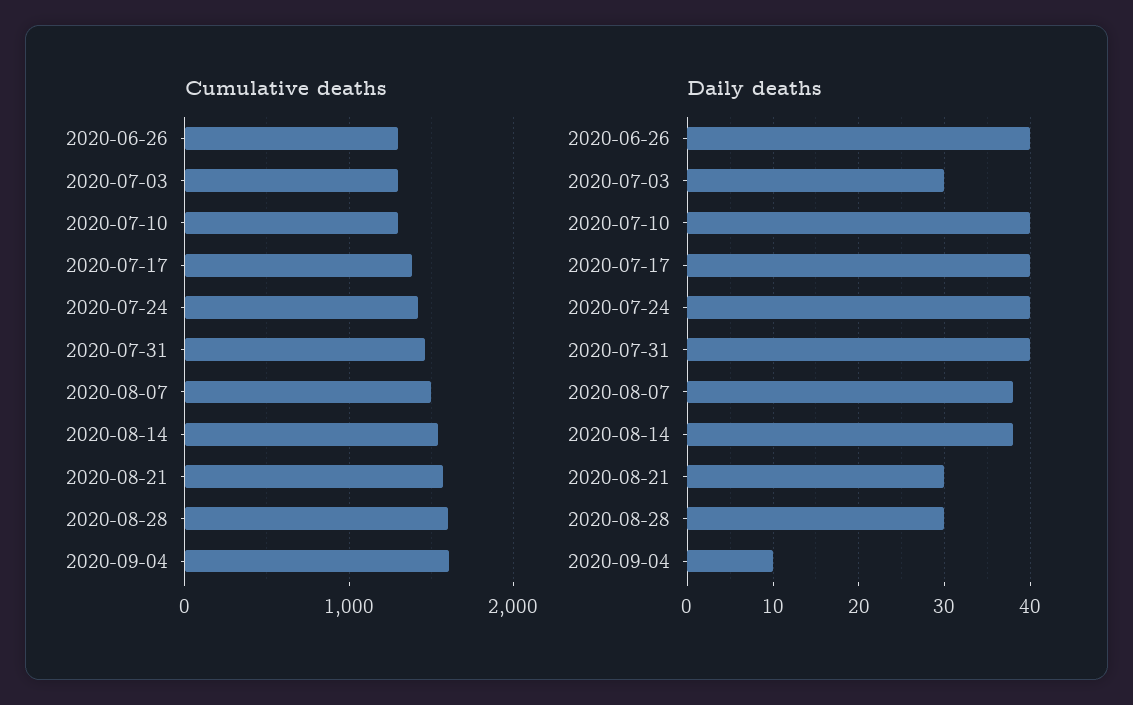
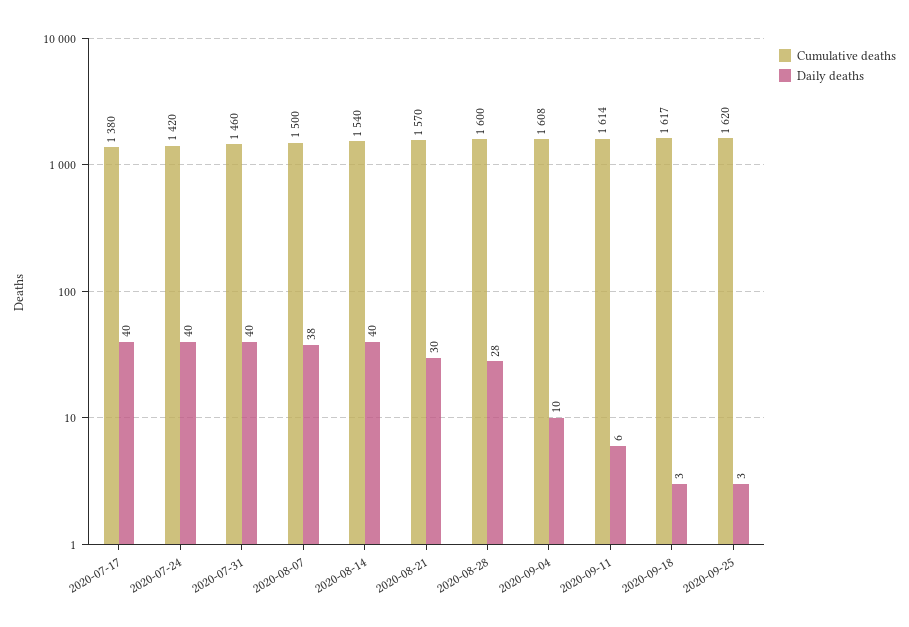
Cumulative deaths, 2020-06-26: 1300 -> none
Cumulative deaths, 2020-07-03: 1300 -> none
Cumulative deaths, 2020-07-10: 1300 -> none
Daily deaths, 2020-06-26: 40 -> none
Daily deaths, 2020-07-03: 30 -> none
Daily deaths, 2020-07-10: 40 -> none
Daily deaths, 2020-08-14: 38 -> 40
Daily deaths, 2020-08-28: 30 -> 28
Cumulative deaths, 2020-09-11: none -> 1614
Daily deaths, 2020-09-11: none -> 6
Cumulative deaths, 2020-09-18: none -> 1617
Daily deaths, 2020-09-18: none -> 3
Cumulative deaths, 2020-09-25: none -> 1620
Daily deaths, 2020-09-25: none -> 3

